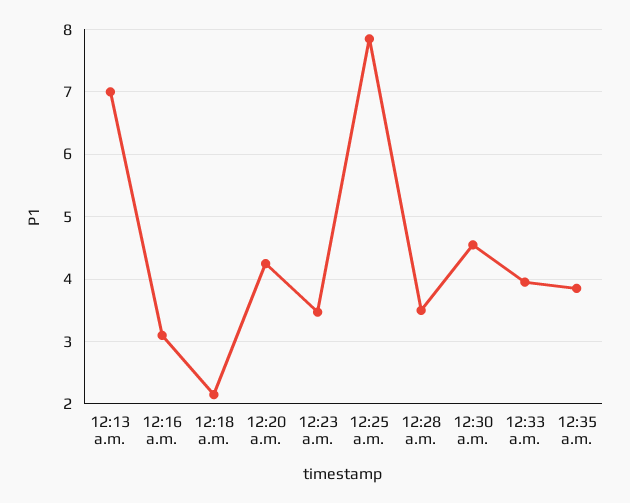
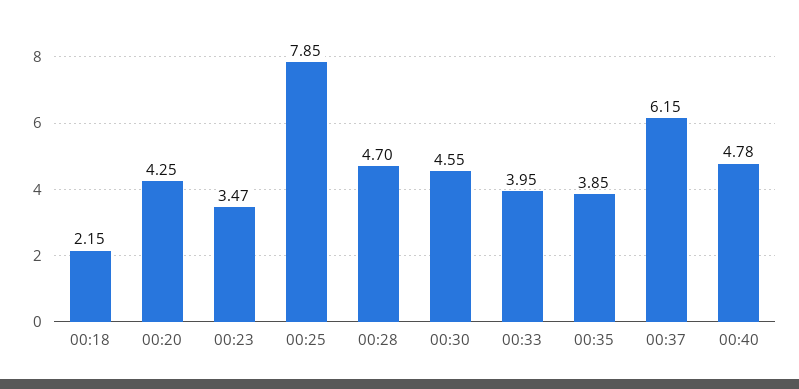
12:13 a.m.: 7 -> none
12:16 a.m.: 3.1 -> none
12:28 a.m.: 3.5 -> 4.7
00:37: none -> 6.15
00:40: none -> 4.78

